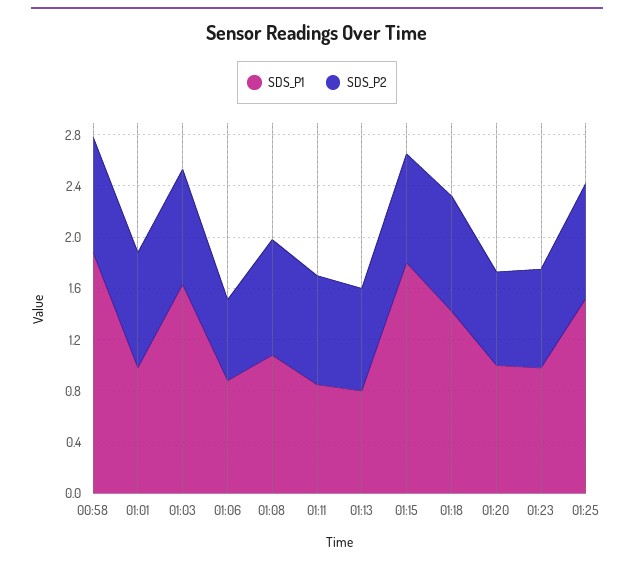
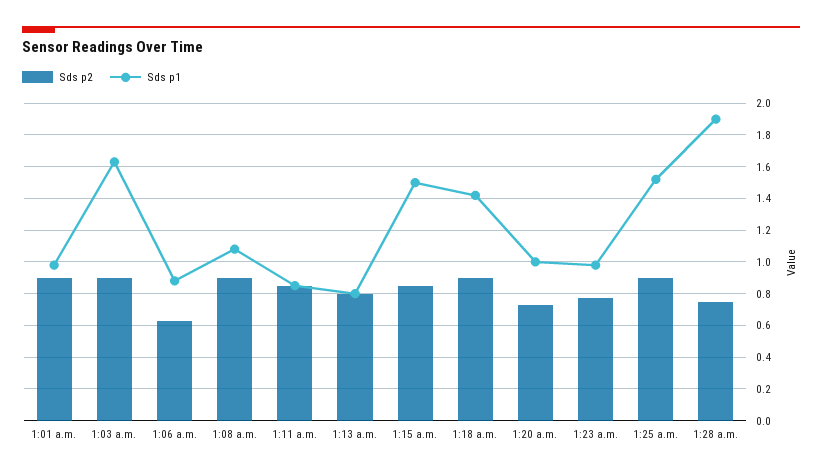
SDS_P1, 00:58: 1.9 -> none
SDS_P2, 00:58: 0.9 -> none
SDS_P1, 01:15: 1.8 -> 1.5
SDS_P2, 1:28 a.m.: none -> 0.75
SDS_P1, 1:28 a.m.: none -> 1.9

